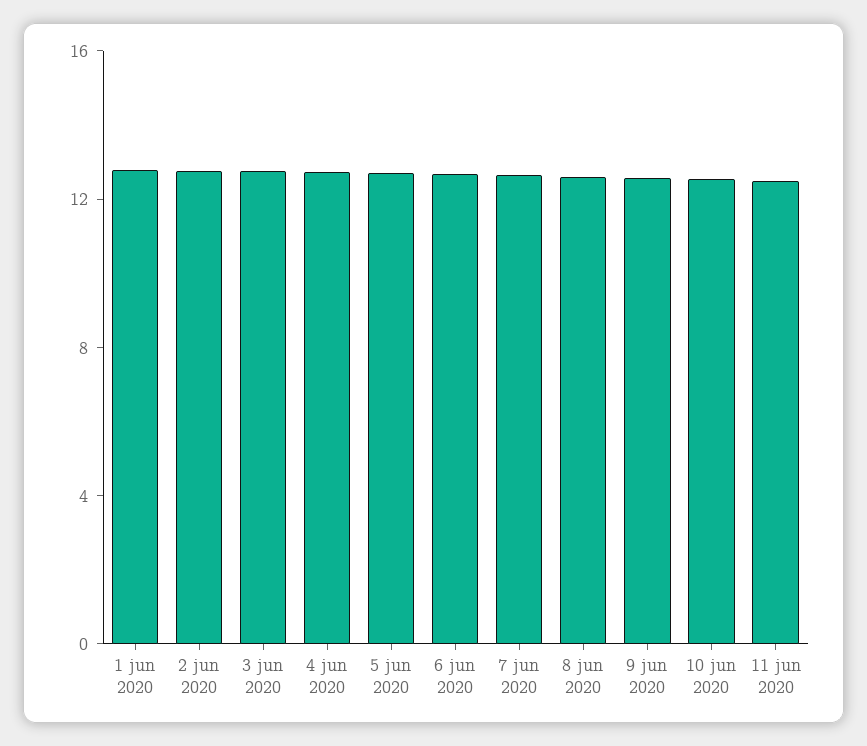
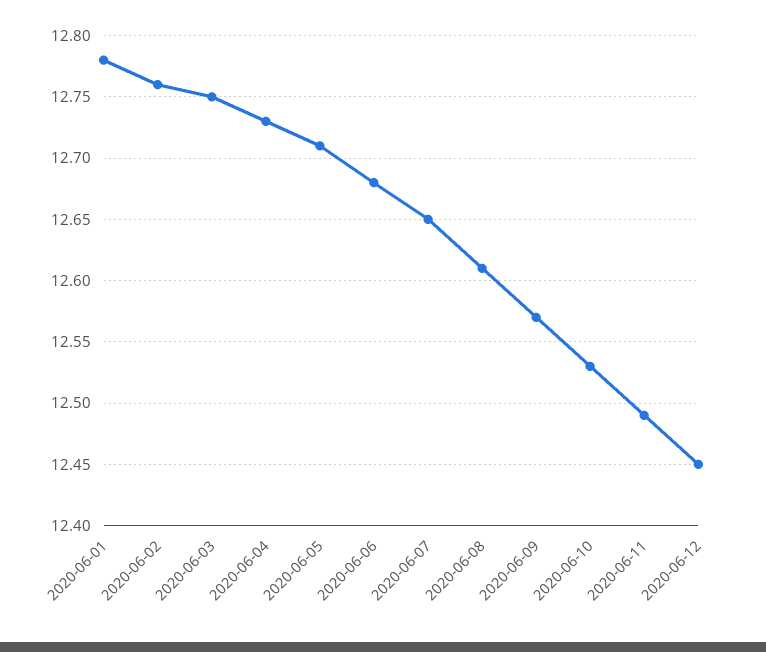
2020-06-12: none -> 12.45

